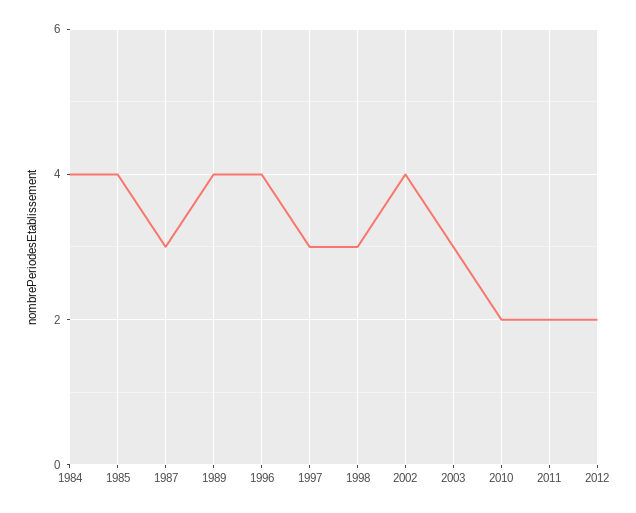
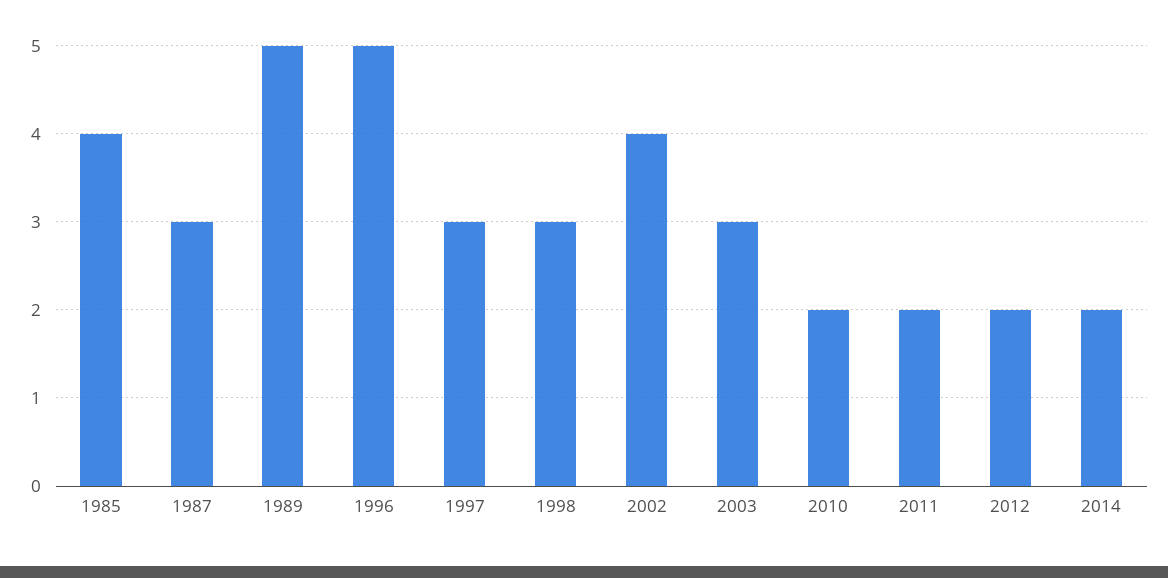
1984: 4 -> none
1989: 4 -> 5
1996: 4 -> 5
2014: none -> 2

